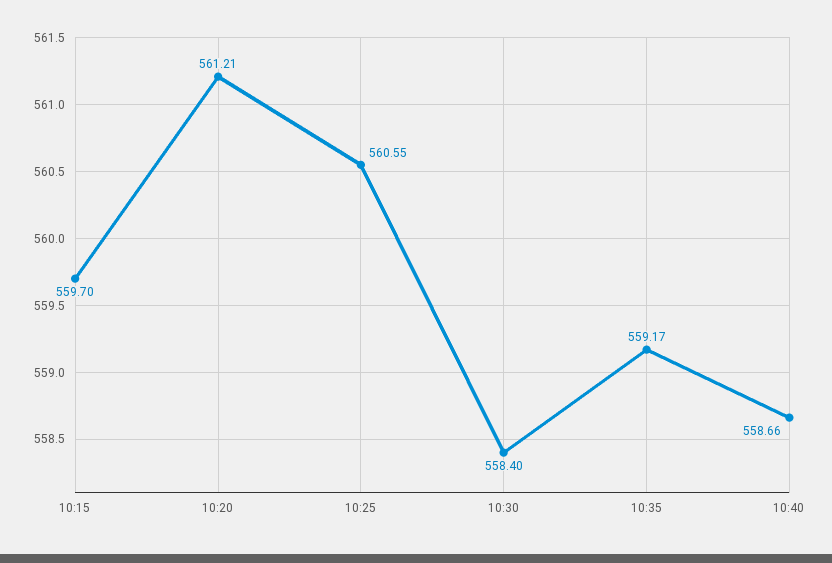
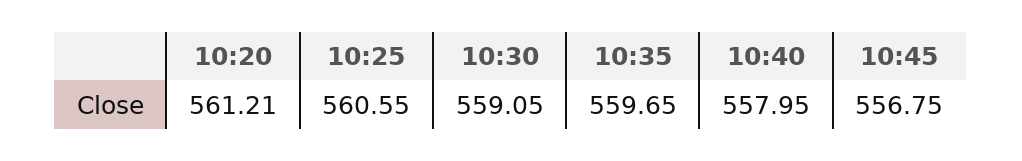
10:15: 559.7 -> none
10:30: 558.4 -> 559.05
10:35: 559.17 -> 559.65
10:40: 558.66 -> 557.95
10:45: none -> 556.75

